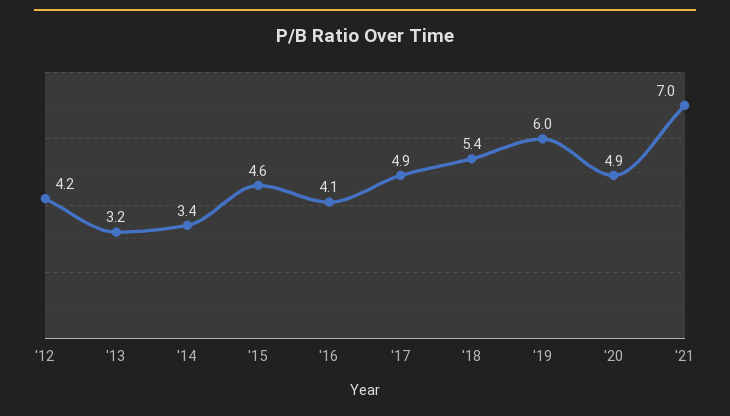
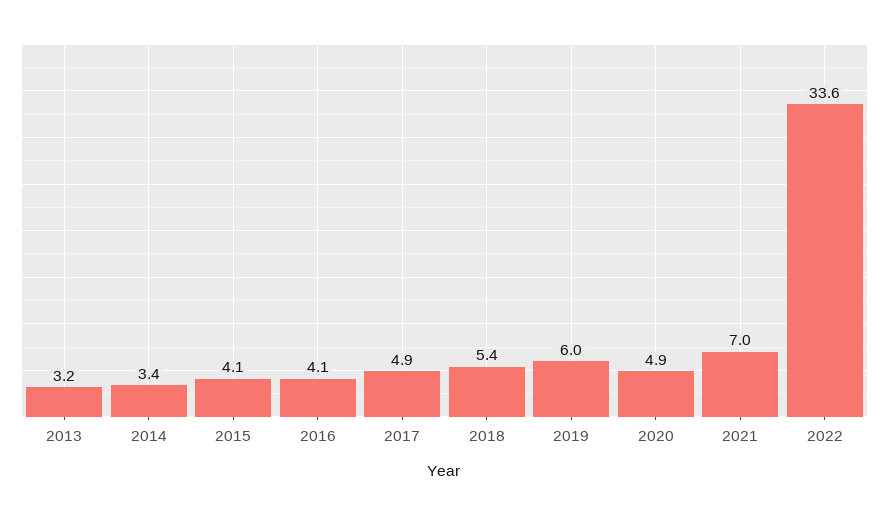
'12: 4.2 -> none
'15: 4.6 -> 4.1
2022: none -> 33.6

